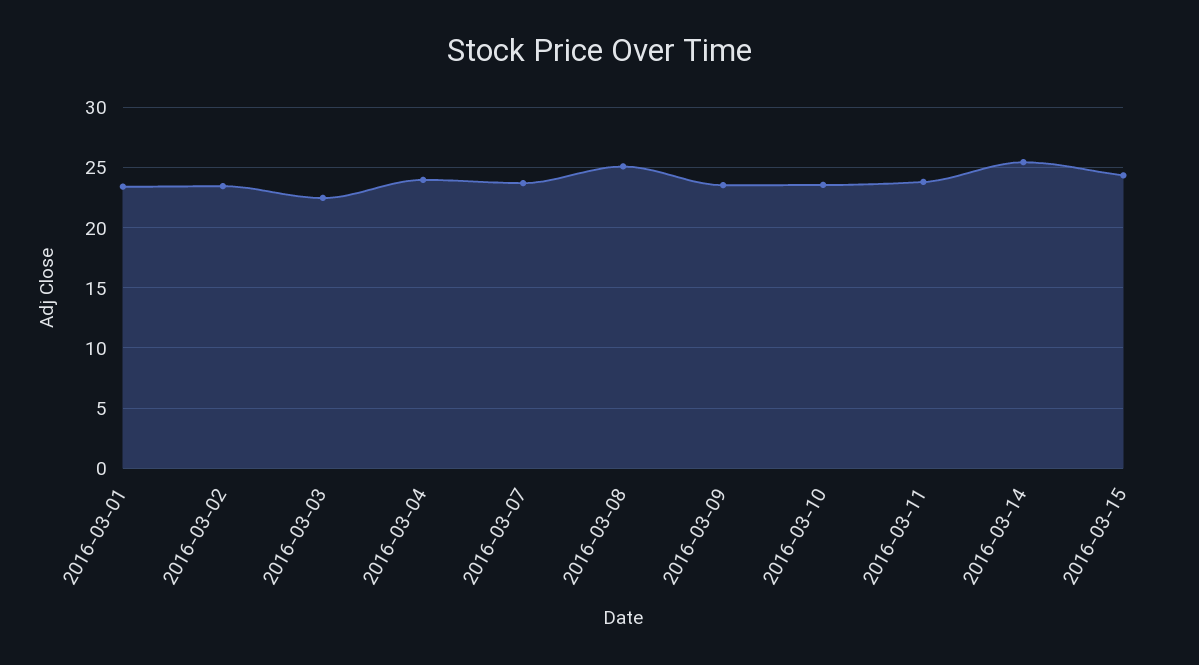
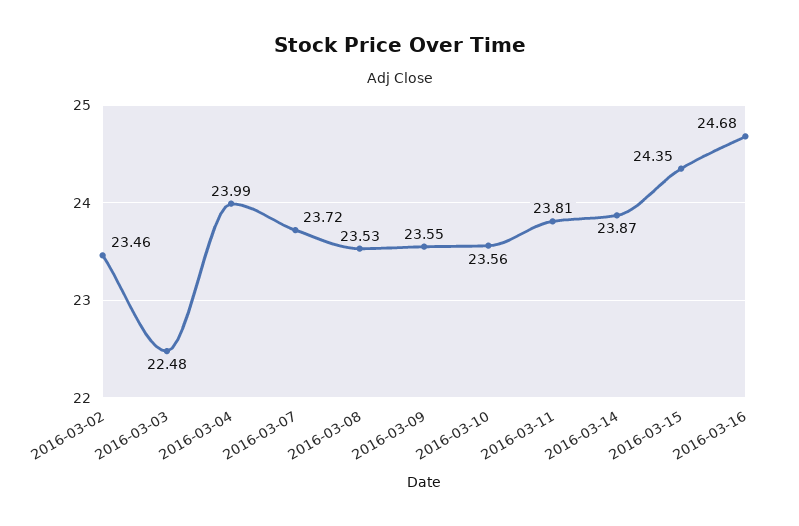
2016-03-01: 23.5 -> none
2016-03-08: 25 -> 23.53
2016-03-14: 25.5 -> 23.87
2016-03-16: none -> 24.68

